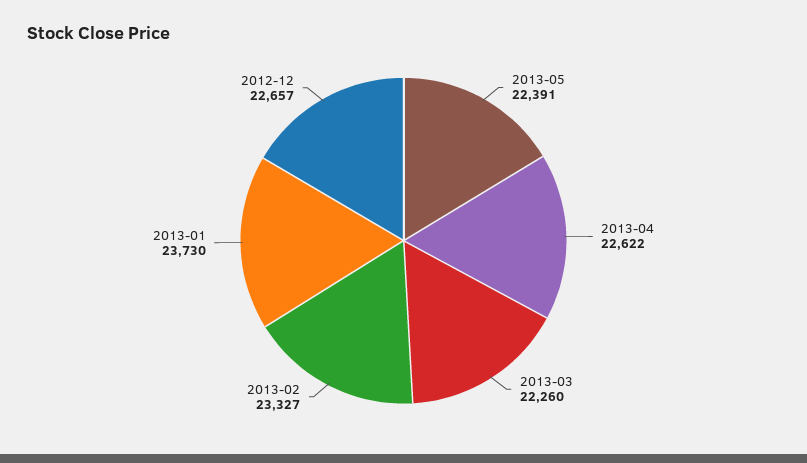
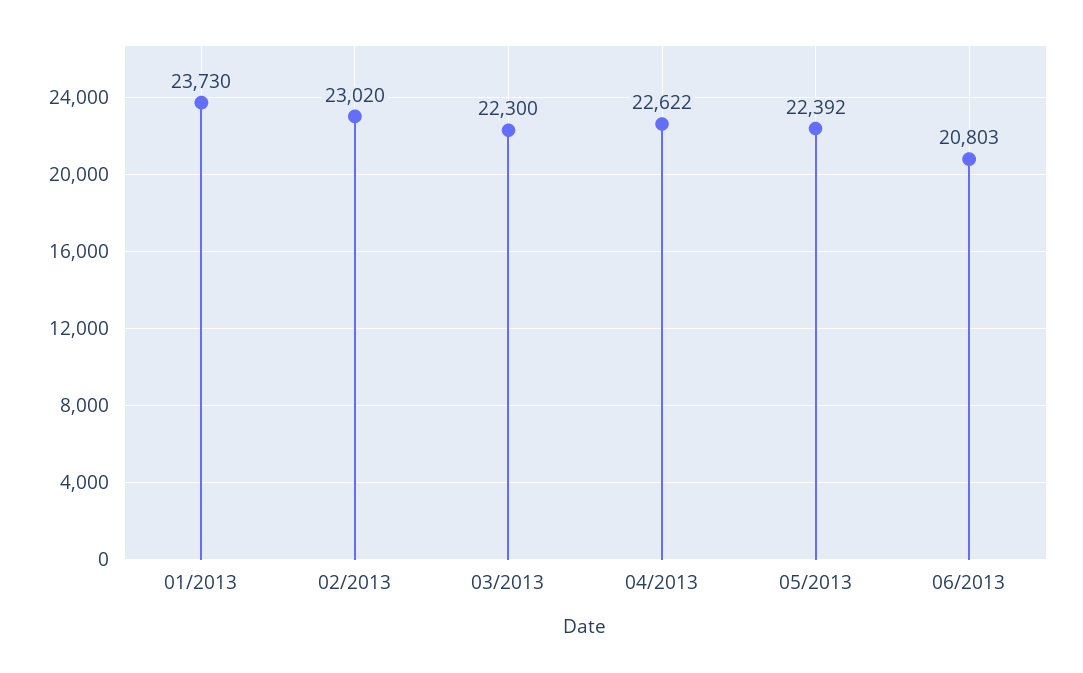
2013-05: 22391 -> 22392
2013-03: 22260 -> 22300
2013-02: 23327 -> 23020
2012-12: 22657 -> none
06/2013: none -> 20803

